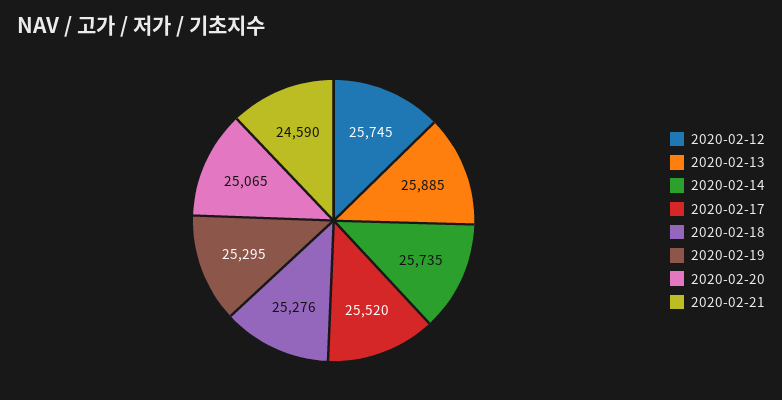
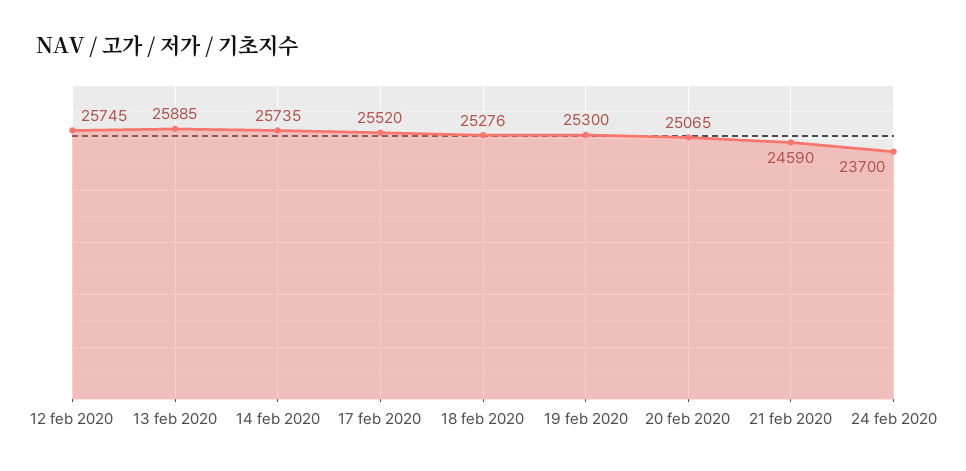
2020-02-19: 25295 -> 25300
24 feb 2020: none -> 23700

